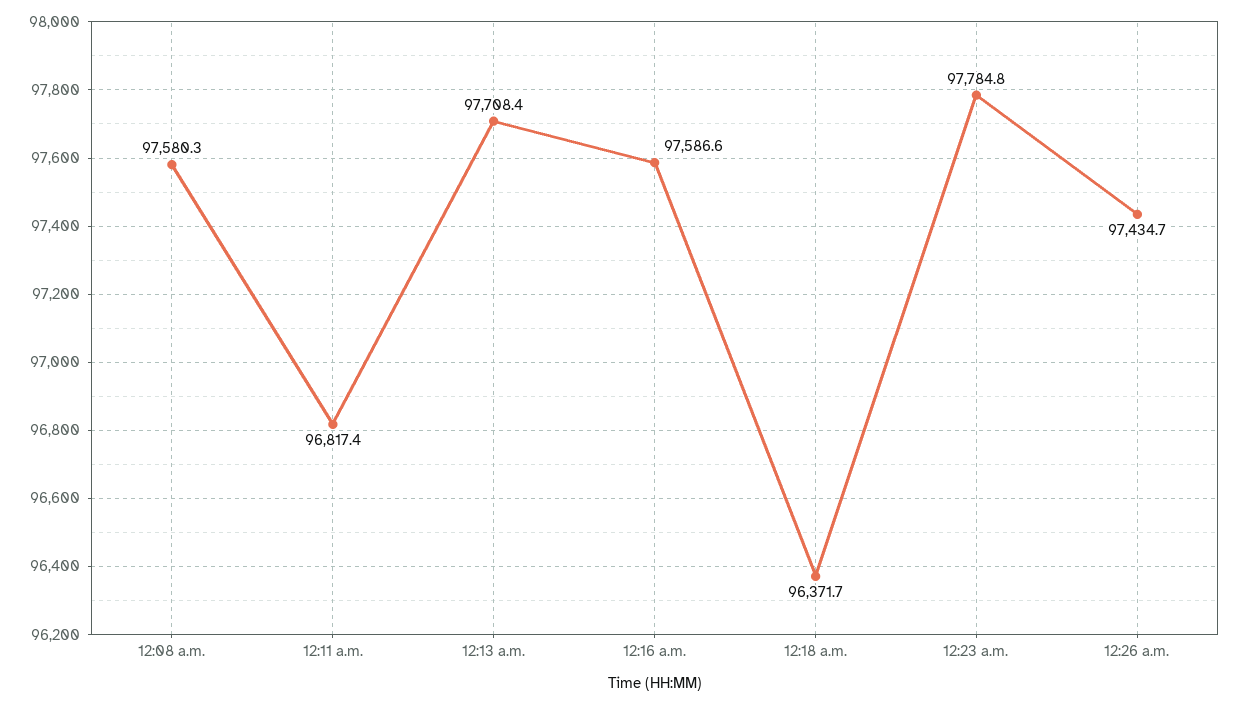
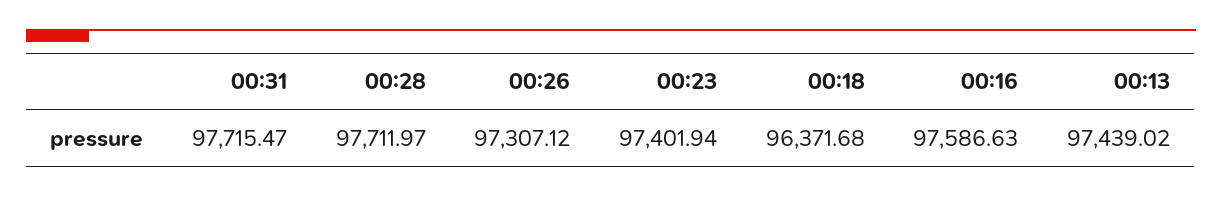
12:08 a.m.: 97580.3 -> none
12:11 a.m.: 96817.4 -> none
12:13 a.m.: 97708.4 -> 97439.02
12:23 a.m.: 97784.8 -> 97401.94
12:26 a.m.: 97434.7 -> 97307.12
00:31: none -> 97715.47
00:28: none -> 97711.97

